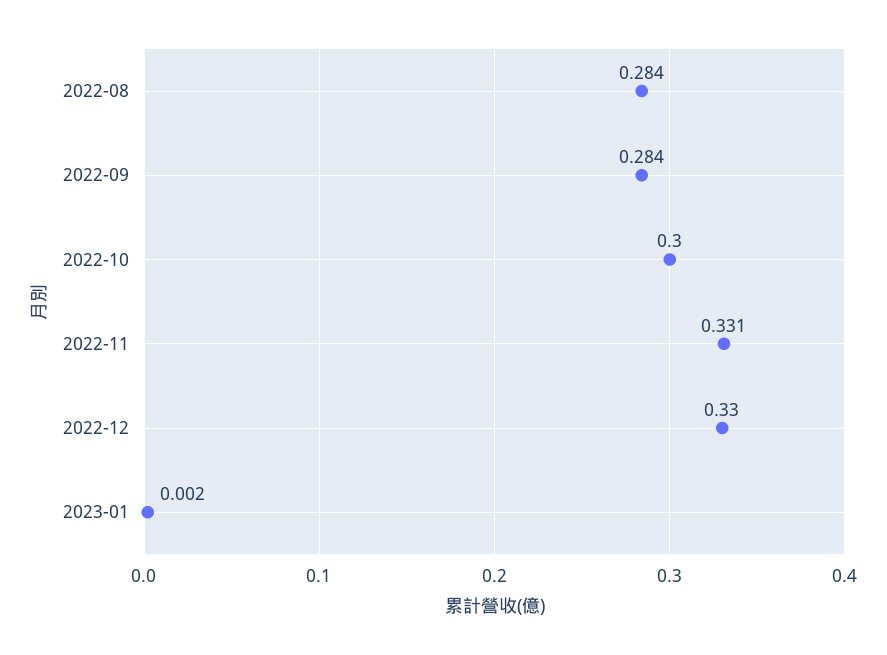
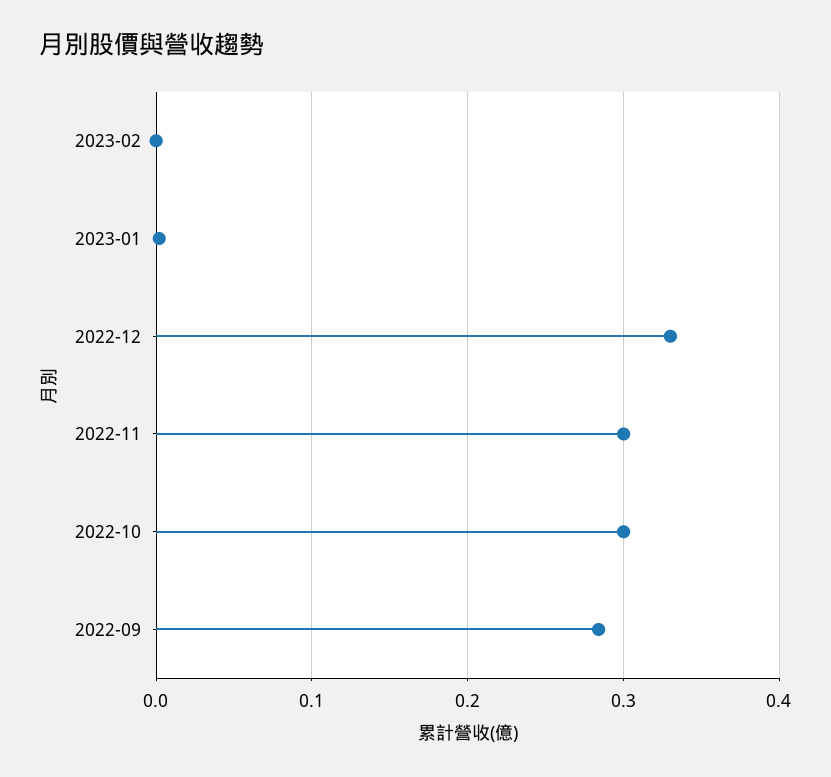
2022-08: 0.284 -> none
2022-11: 0.331 -> 0.3
2023-02: none -> 0

